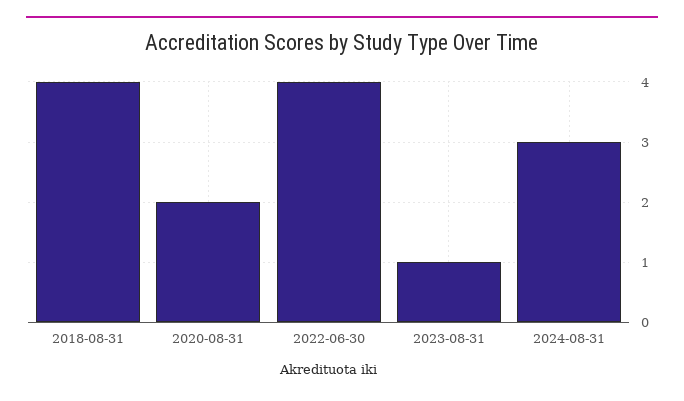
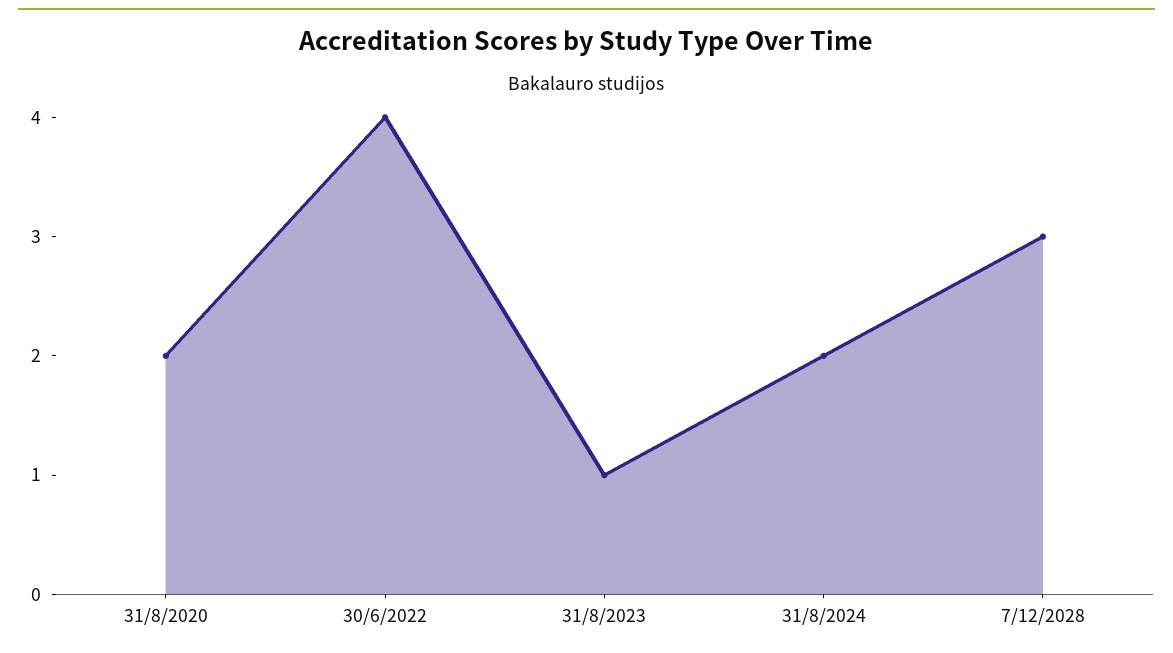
2018-08-31: 4 -> none
2024-08-31: 3 -> 2
7/12/2028: none -> 3

